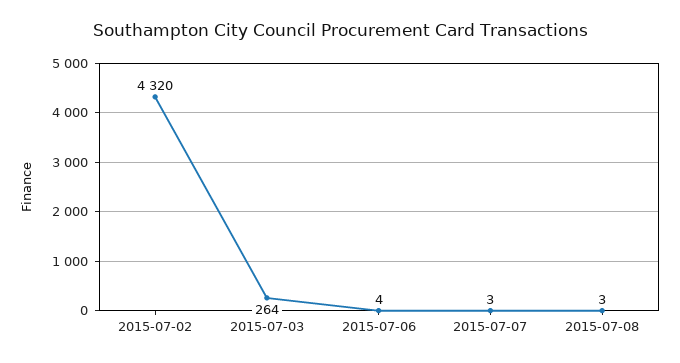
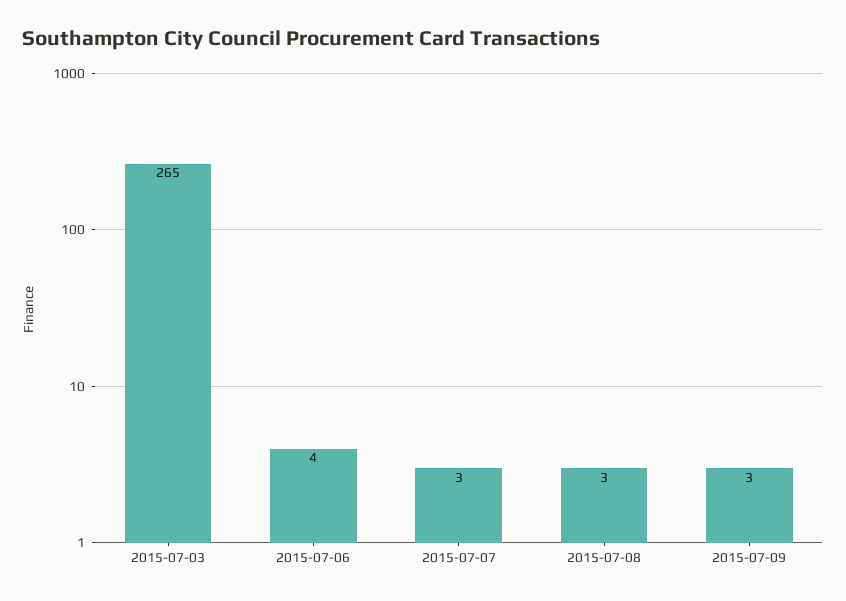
2015-07-02: 4320 -> none
2015-07-03: 264 -> 265
2015-07-09: none -> 3

